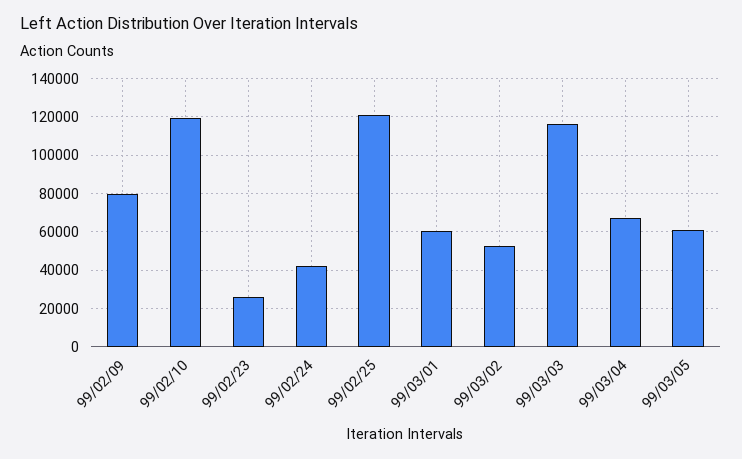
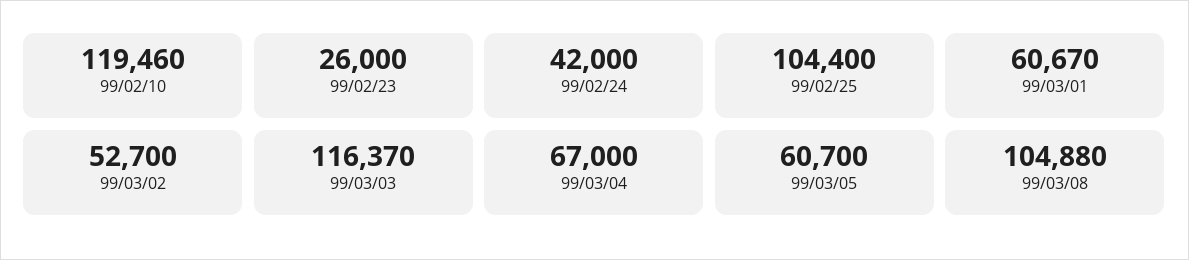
99/02/09: 80000 -> none
99/02/25: 120000 -> 104400
99/03/08: none -> 104880

